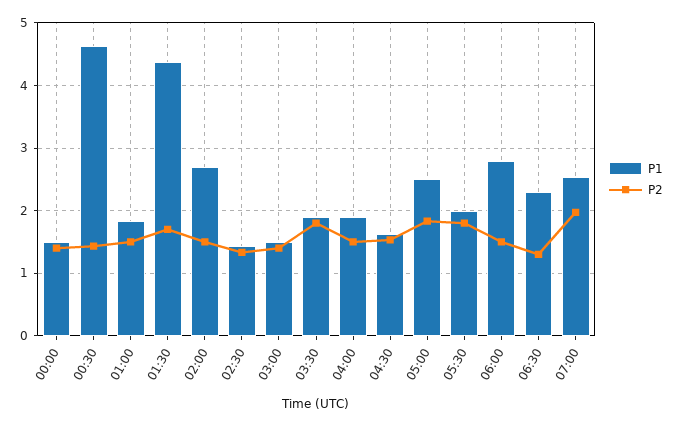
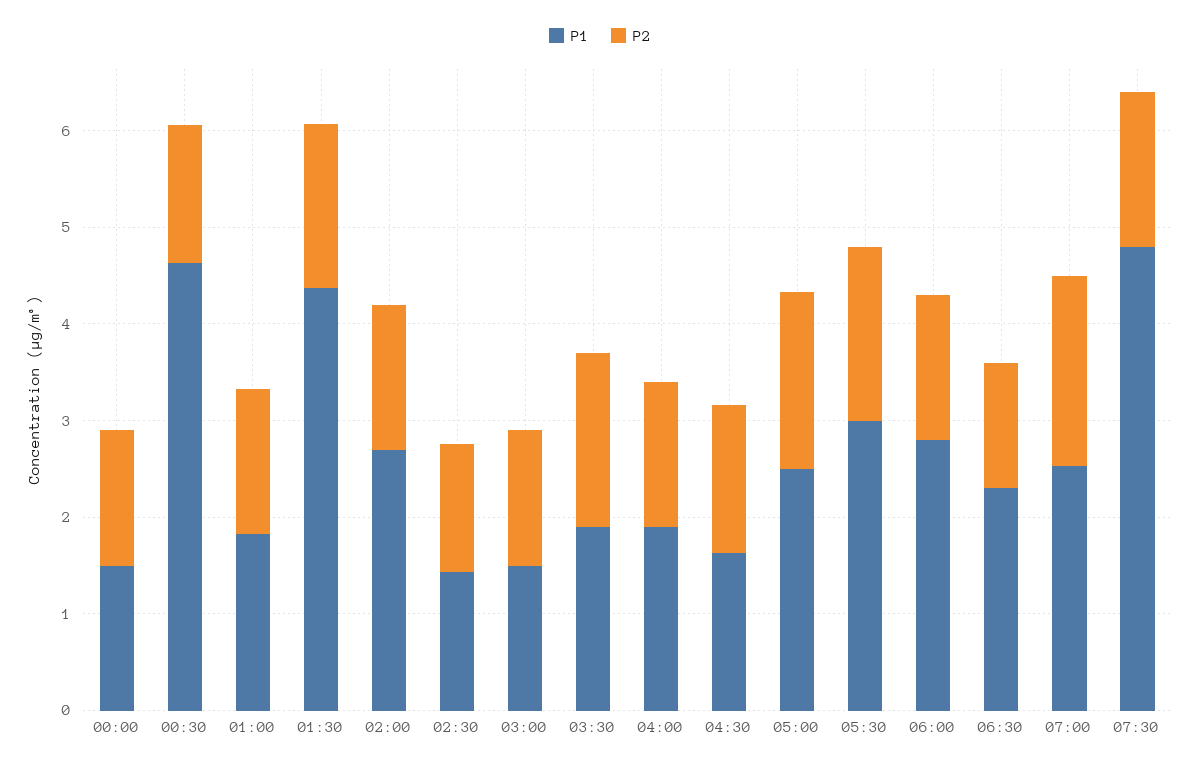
P1, 05:30: 2 -> 3
P1, 07:30: none -> 4.8
P2, 07:30: none -> 1.6

